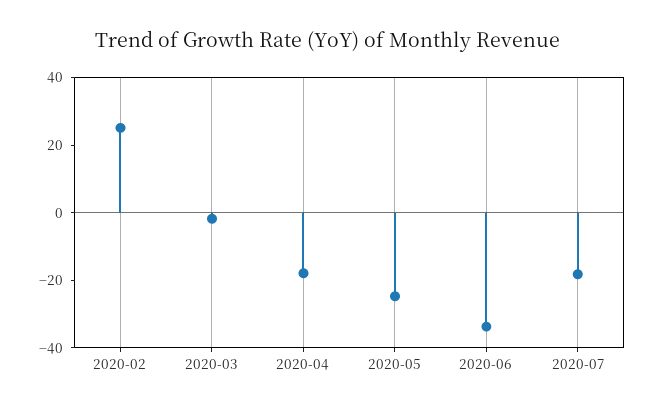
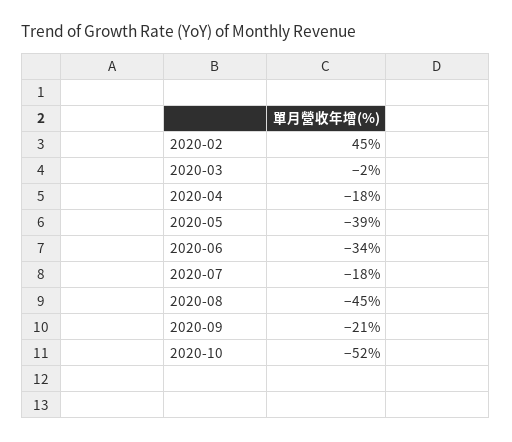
2020-02: 25 -> 45
2020-05: -25 -> -39
2020-08: none -> -45
2020-09: none -> -21
2020-10: none -> -52

